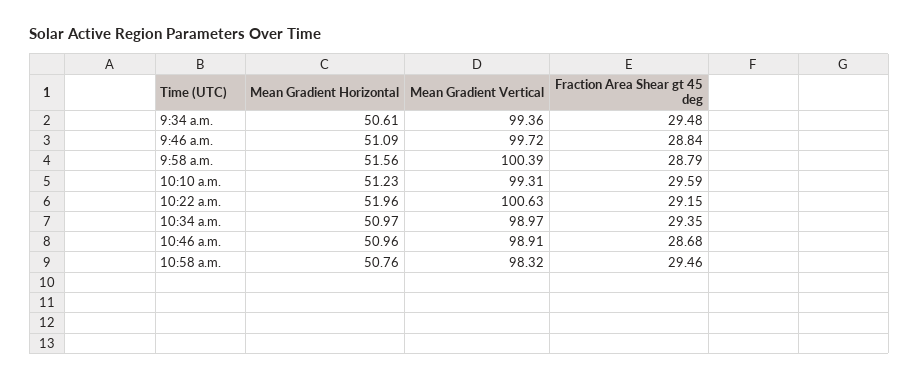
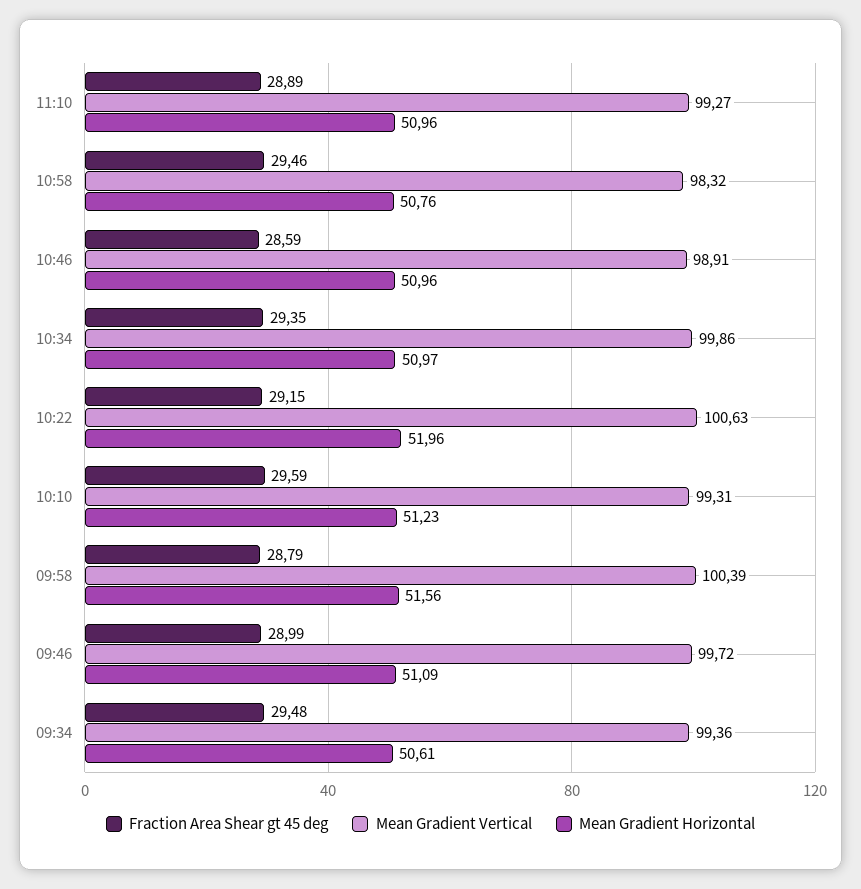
Fraction Area Shear gt 45 deg, 9:46 a.m.: 28.84 -> 28.99
Mean Gradient Vertical, 10:34 a.m.: 98.97 -> 99.86
Fraction Area Shear gt 45 deg, 10:46 a.m.: 28.68 -> 28.59
Fraction Area Shear gt 45 deg, 11:10: none -> 28.89
Mean Gradient Vertical, 11:10: none -> 99.27
Mean Gradient Horizontal, 11:10: none -> 50.96

